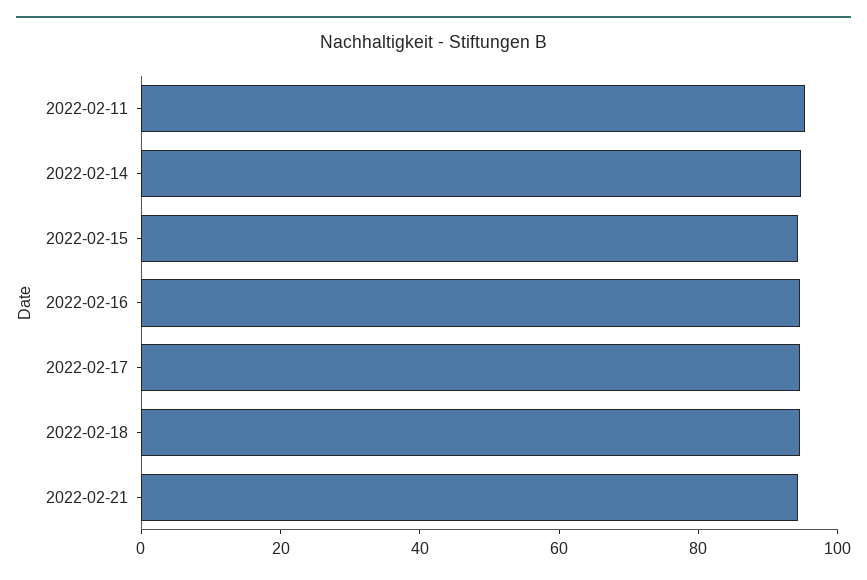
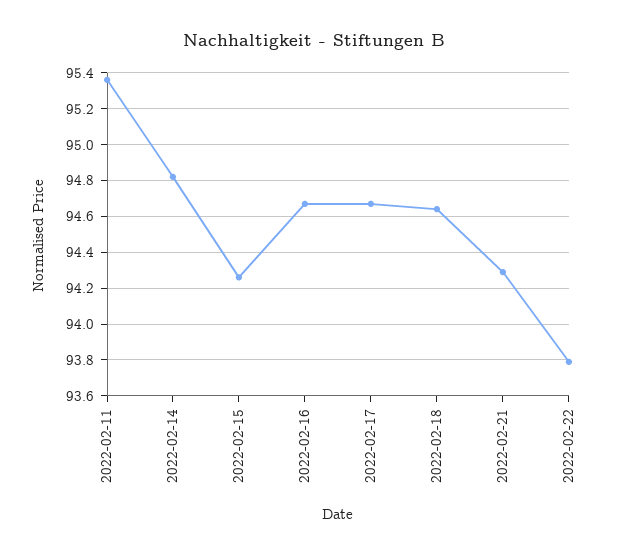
2022-02-22: none -> 93.8

